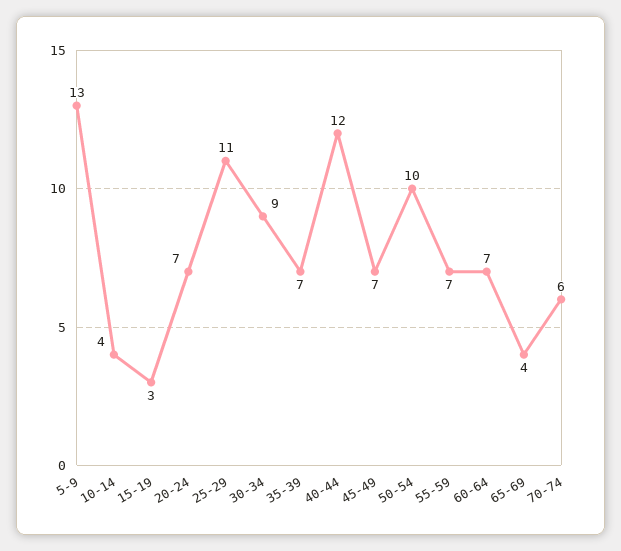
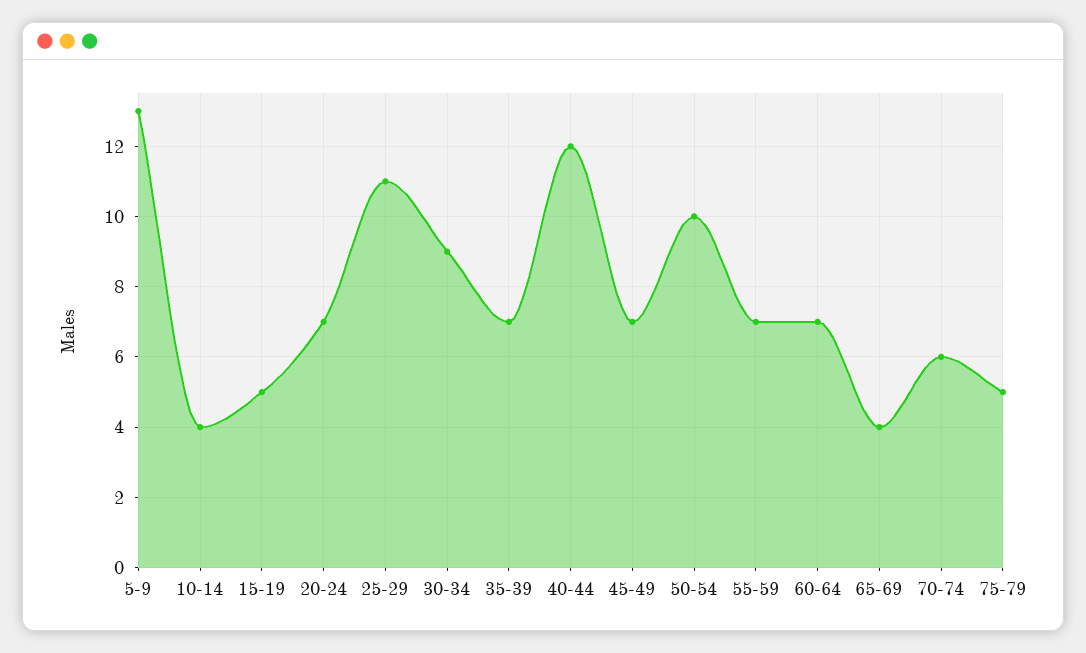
15-19: 3 -> 5
75-79: none -> 5

